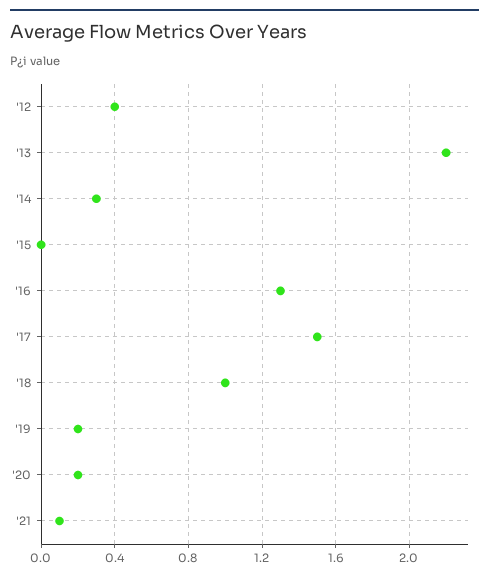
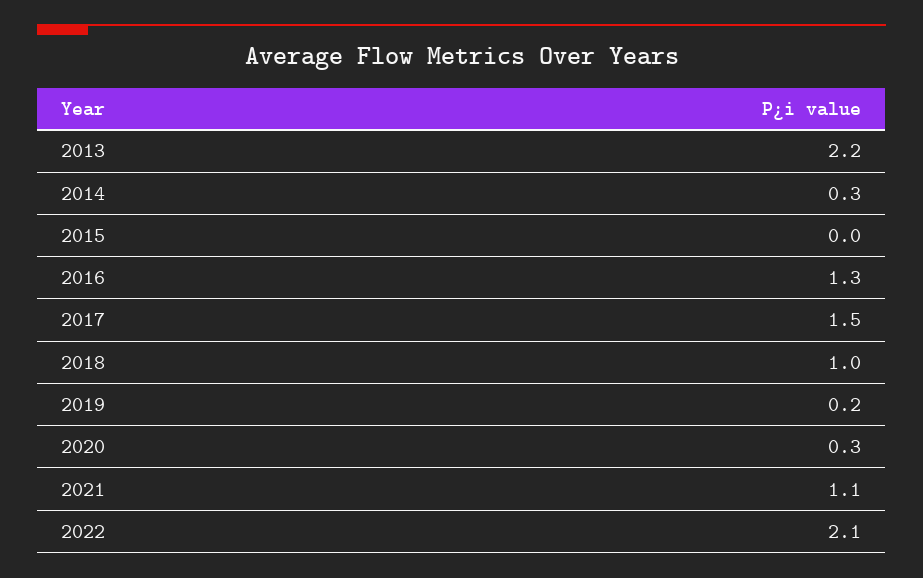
'12: 0.4 -> none
'20: 0.2 -> 0.3
'21: 0.1 -> 1.1
2022: none -> 2.1

